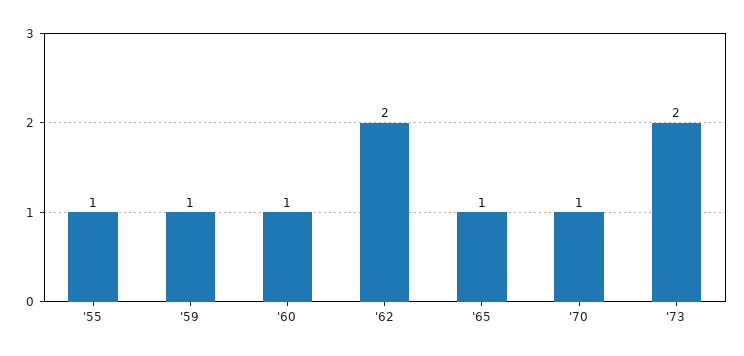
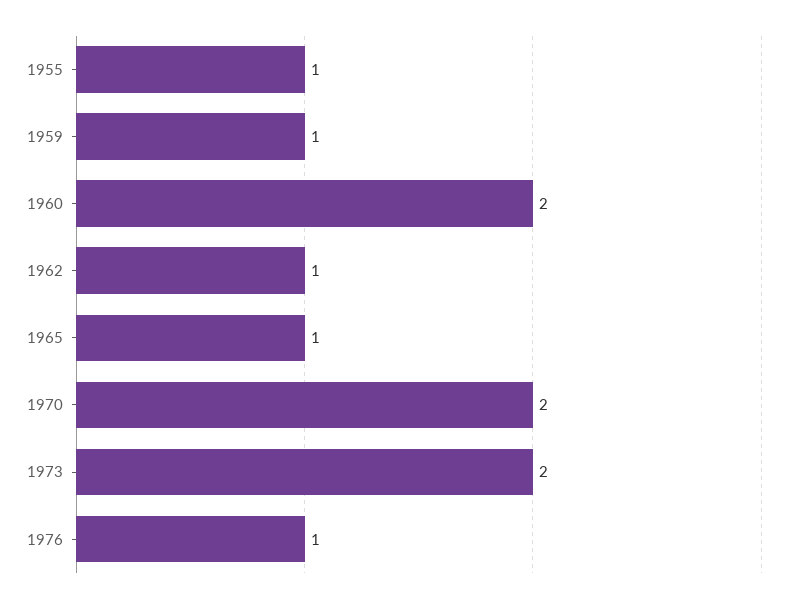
'60: 1 -> 2
'62: 2 -> 1
'70: 1 -> 2
1976: none -> 1

